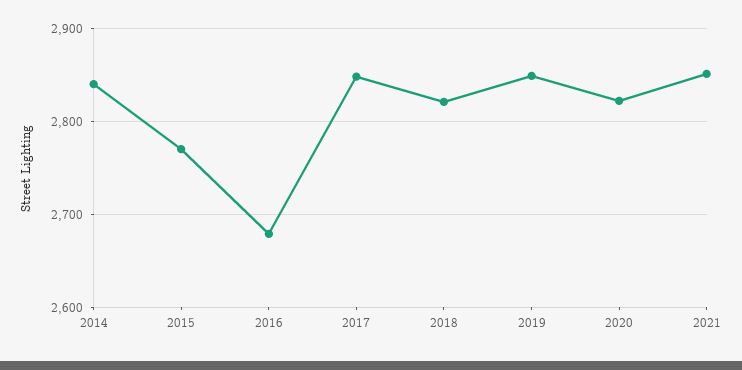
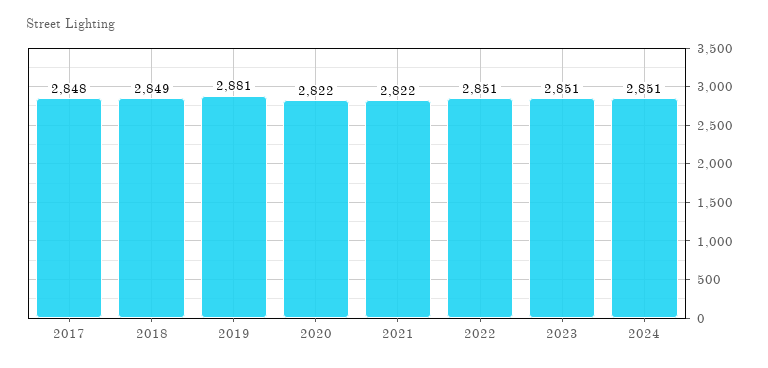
2014: 2840 -> none
2015: 2770 -> none
2016: 2680 -> none
2018: 2820 -> 2849
2019: 2850 -> 2881
2021: 2850 -> 2822
2022: none -> 2851
2023: none -> 2851
2024: none -> 2851

